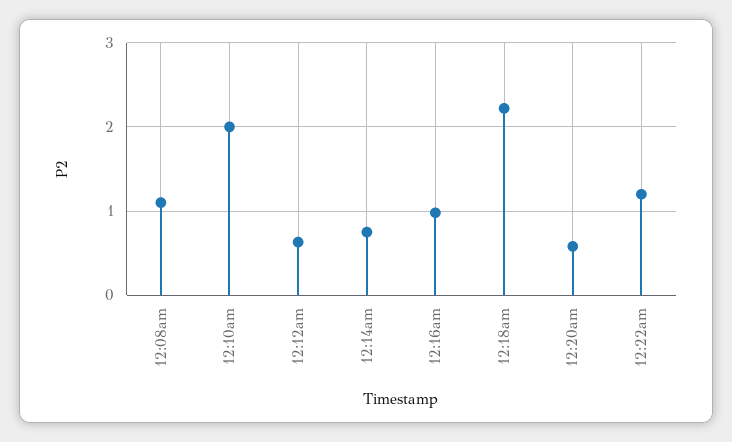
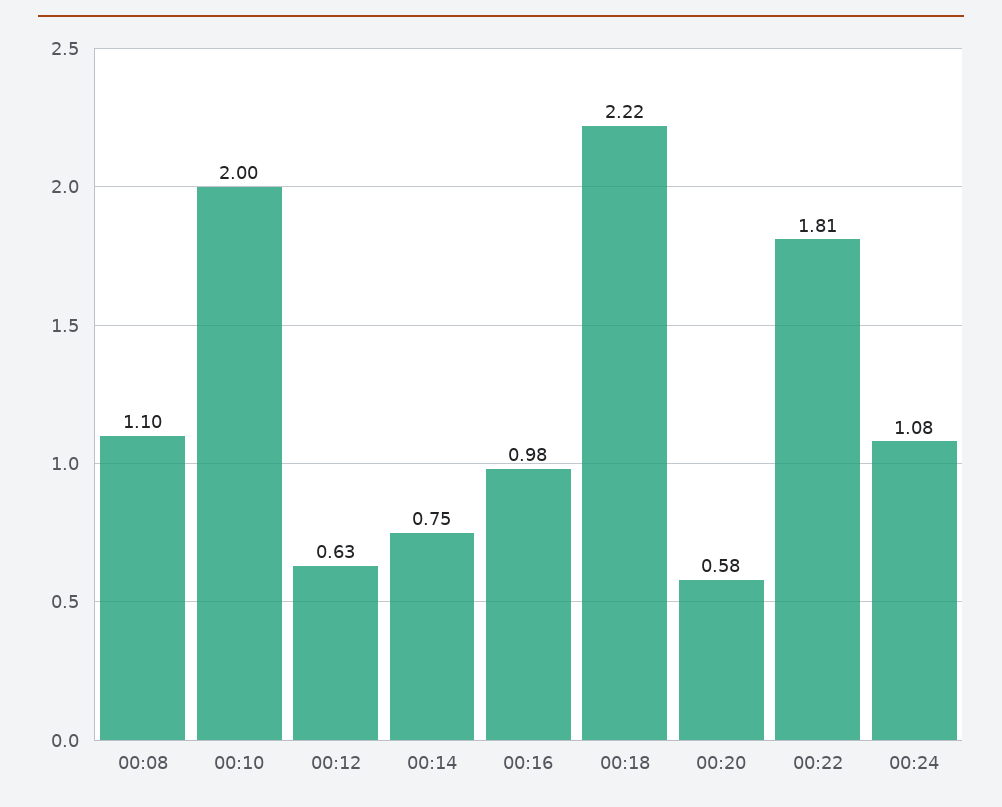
12:22am: 1.2 -> 1.81
00:24: none -> 1.08

